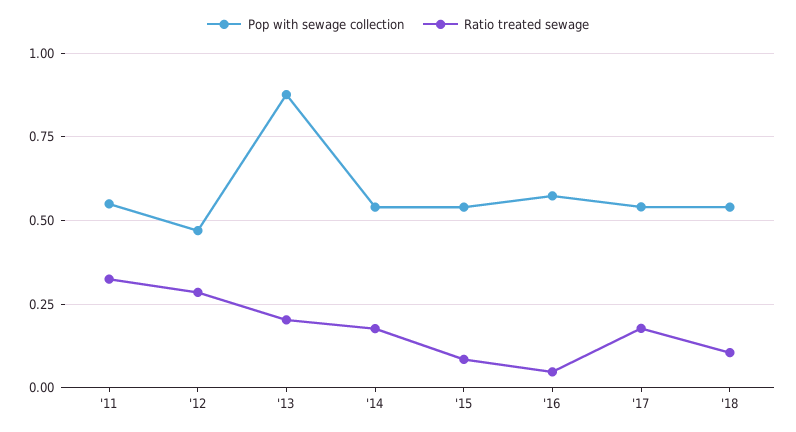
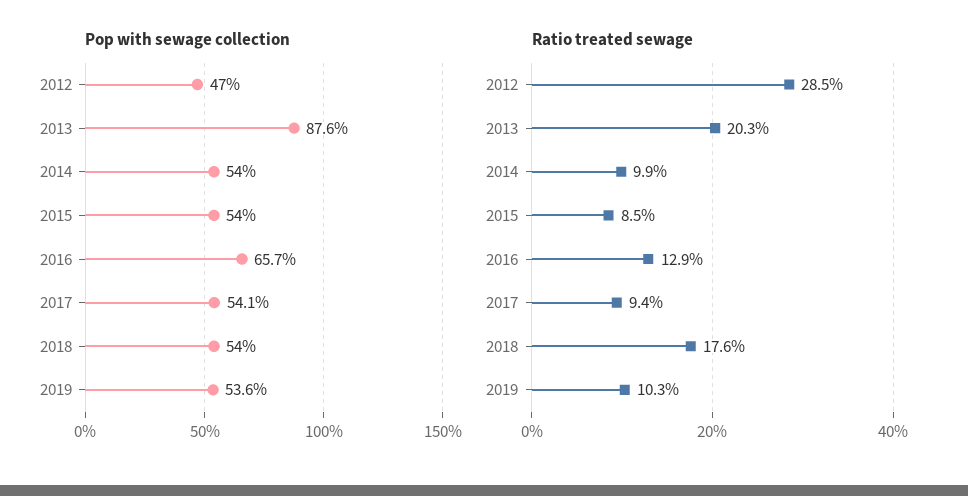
Pop with sewage collection, '11: 0.55 -> none
Ratio treated sewage, '11: 0.325 -> none
Ratio treated sewage, '14: 0.175 -> 0.099
Pop with sewage collection, '16: 0.575 -> 0.657
Ratio treated sewage, '16: 0.05 -> 0.129
Ratio treated sewage, '17: 0.175 -> 0.094
Ratio treated sewage, '18: 0.1 -> 0.176
Pop with sewage collection, 2019: none -> 0.536
Ratio treated sewage, 2019: none -> 0.103

